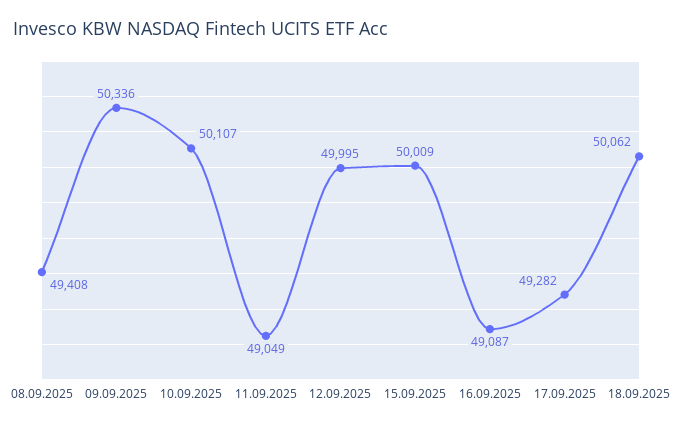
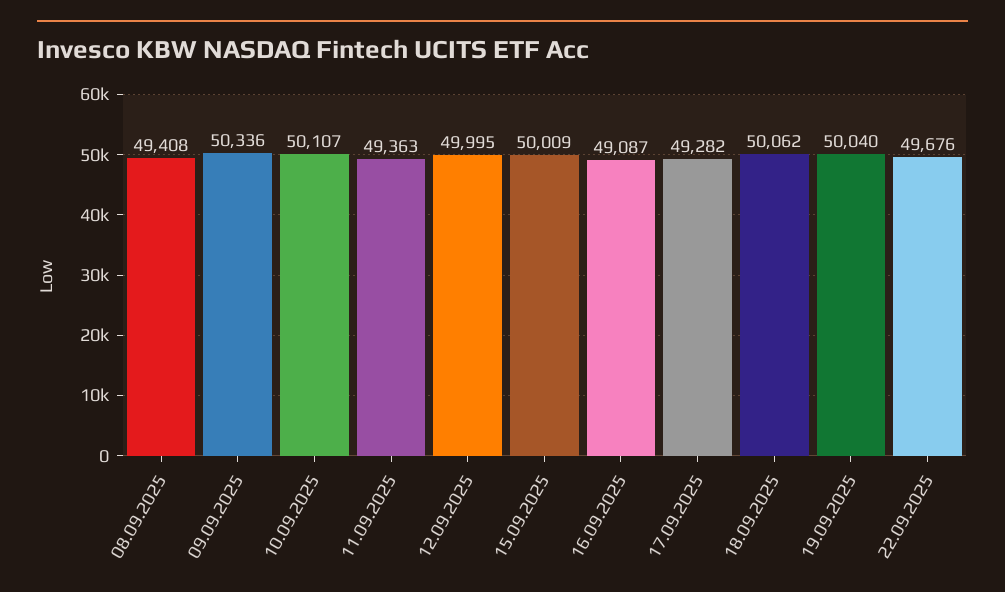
11.09.2025: 49049 -> 49363
19.09.2025: none -> 50040
22.09.2025: none -> 49676

